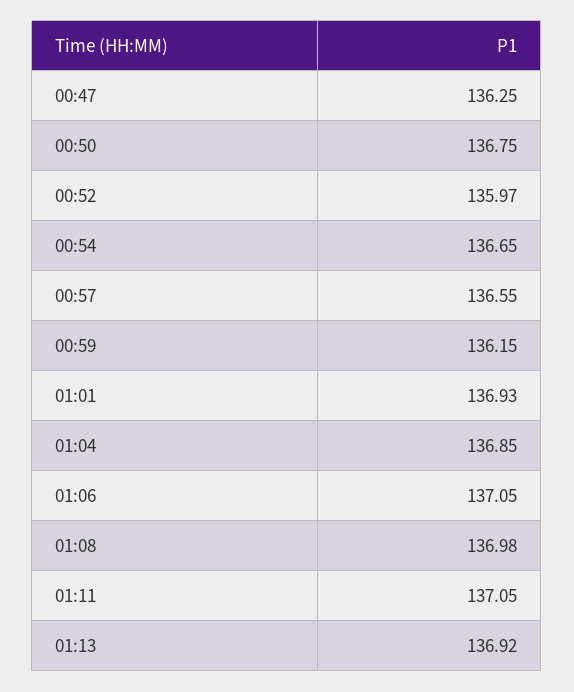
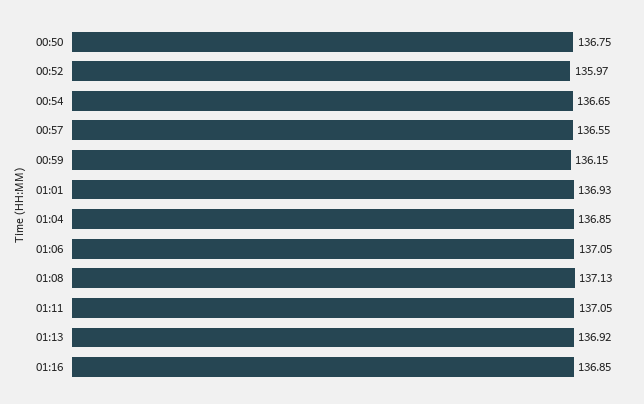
00:47: 136.25 -> none
01:08: 136.98 -> 137.13
01:16: none -> 136.85

